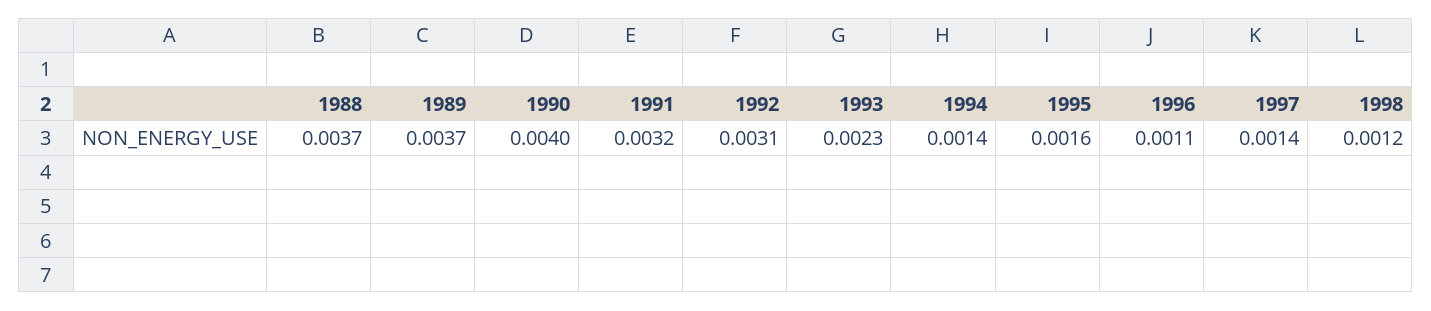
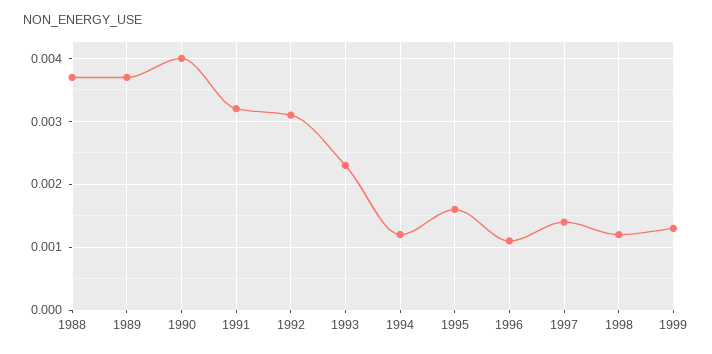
1994: 0.0014 -> 0.0012
1999: none -> 0.0013

